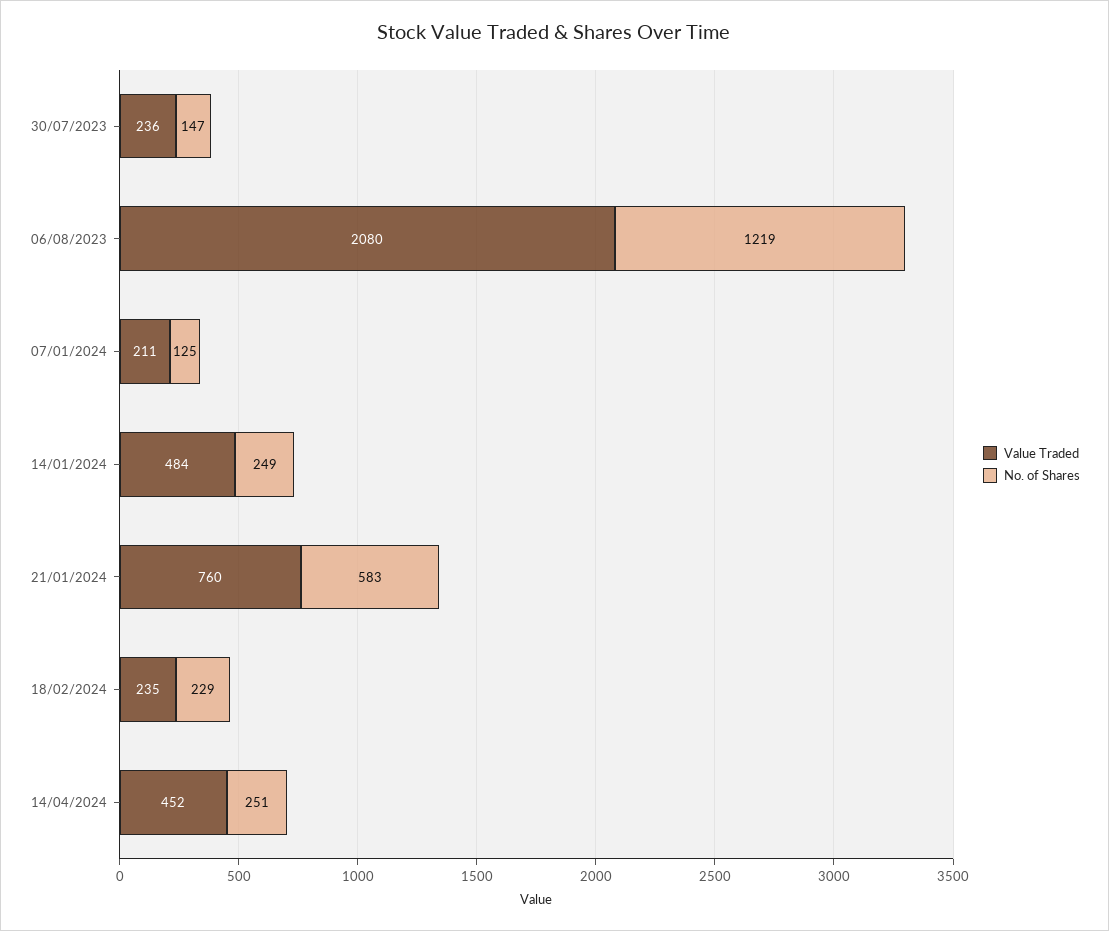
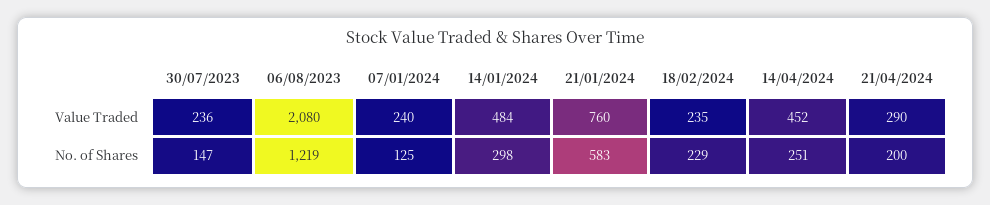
Value Traded, 07/01/2024: 211 -> 240
No. of Shares, 14/01/2024: 249 -> 298
Value Traded, 21/04/2024: none -> 290
No. of Shares, 21/04/2024: none -> 200

